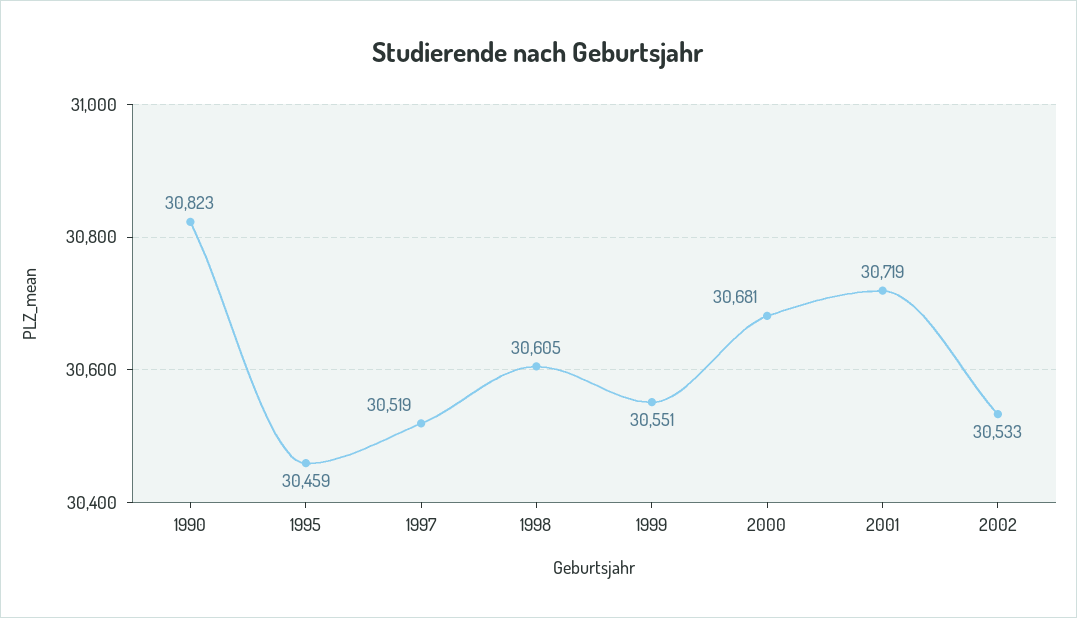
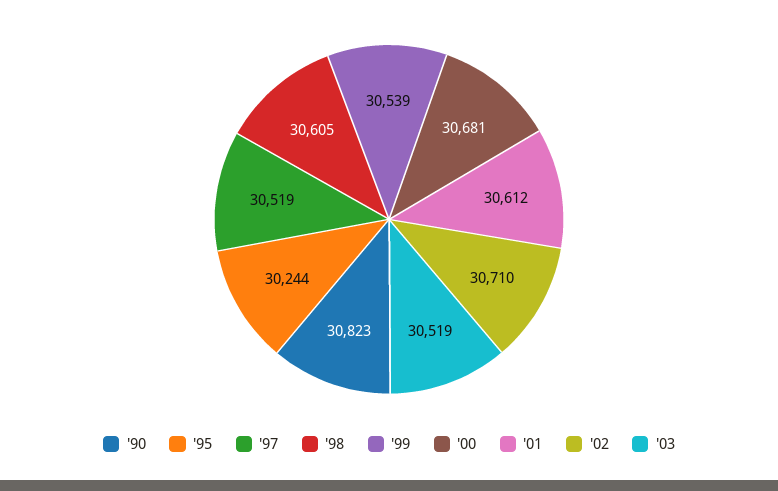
1995: 30459 -> 30244
1999: 30551 -> 30539
2001: 30719 -> 30612
2002: 30533 -> 30710
'03: none -> 30519

